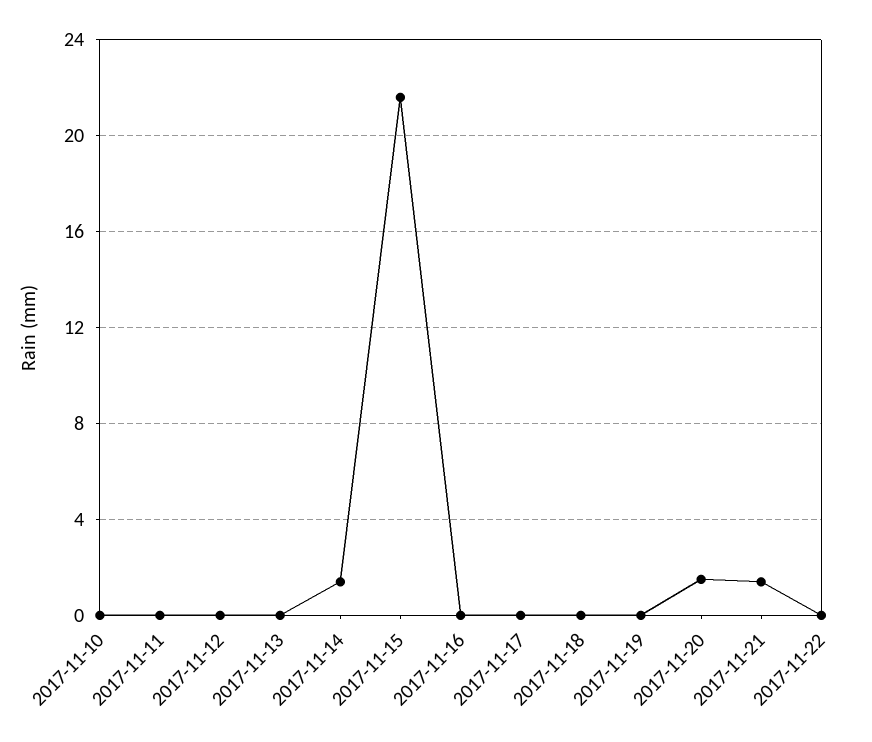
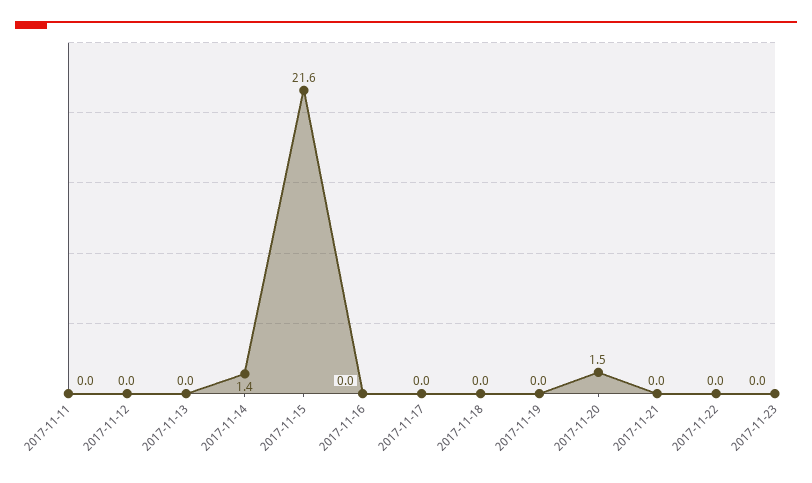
2017-11-10: 0 -> none
2017-11-21: 1.5 -> 0
2017-11-23: none -> 0

